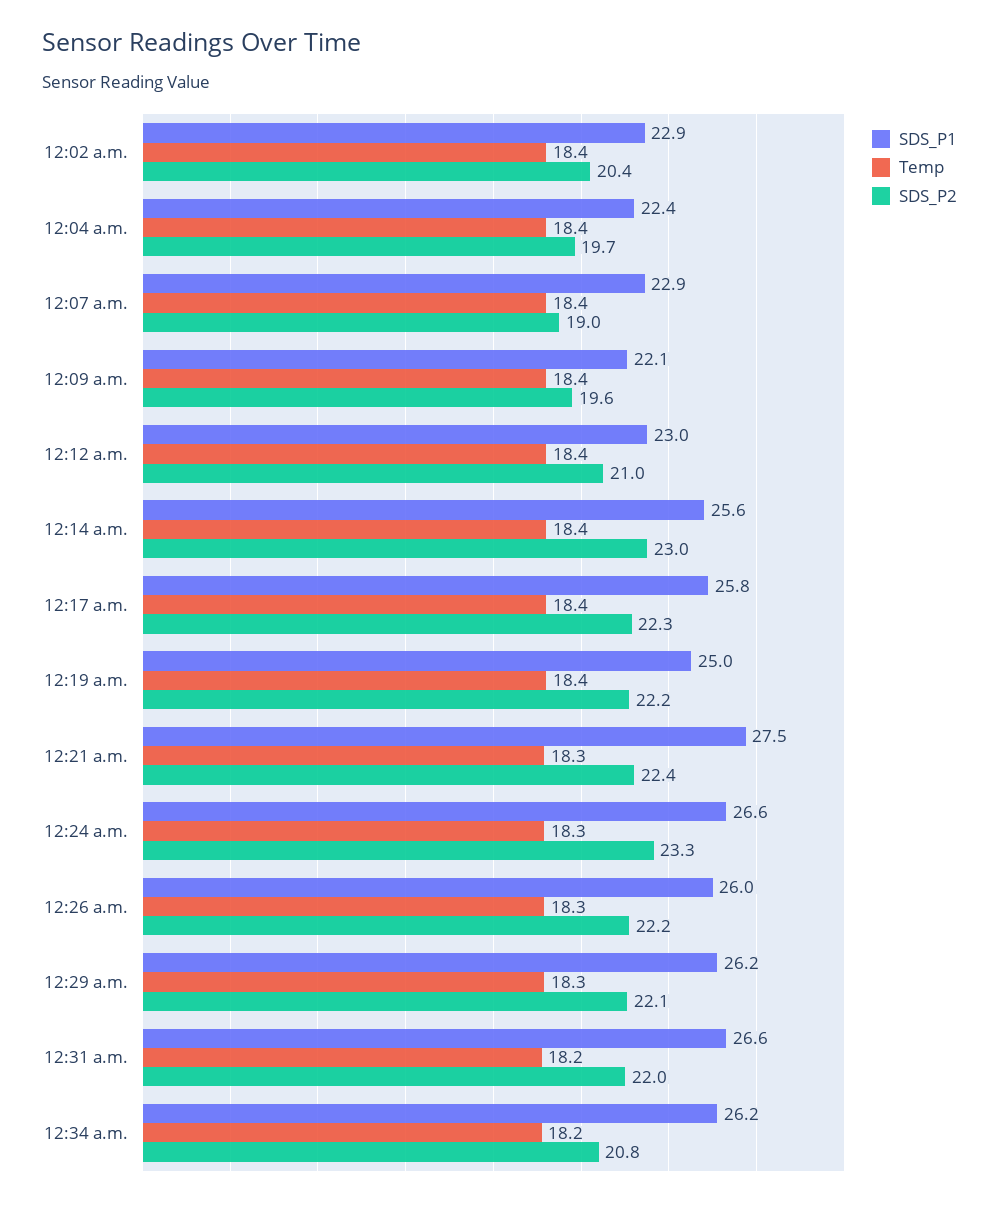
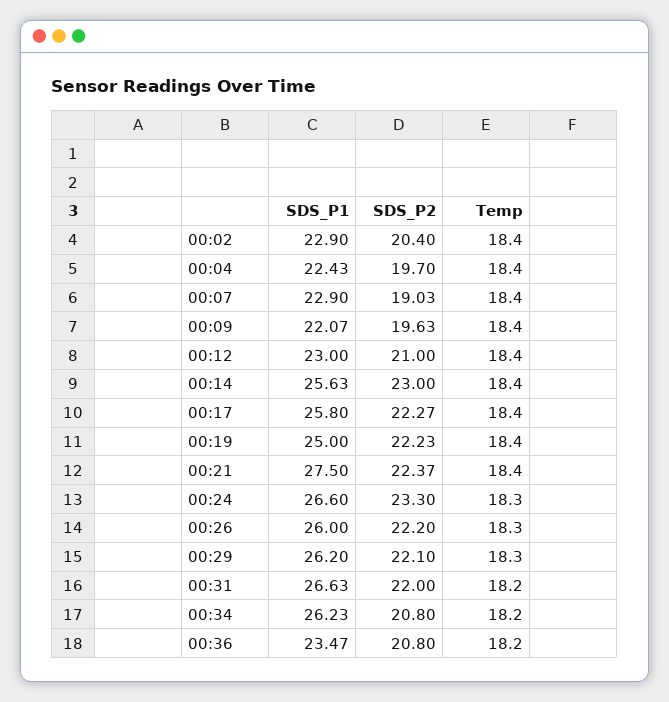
Temp, 12:21 a.m.: 18.3 -> 18.4
SDS_P1, 00:36: none -> 23.47
SDS_P2, 00:36: none -> 20.8
Temp, 00:36: none -> 18.2

